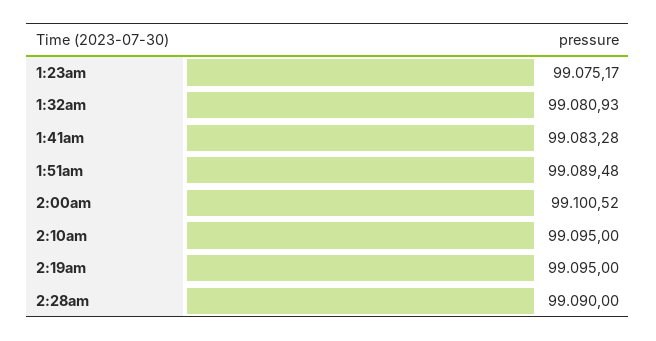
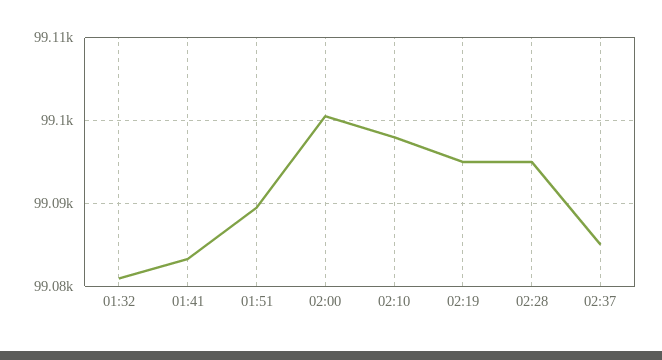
1:23am: 99075.17 -> none
2:10am: 99095 -> 99098
2:28am: 99090 -> 99095
02:37: none -> 99085

